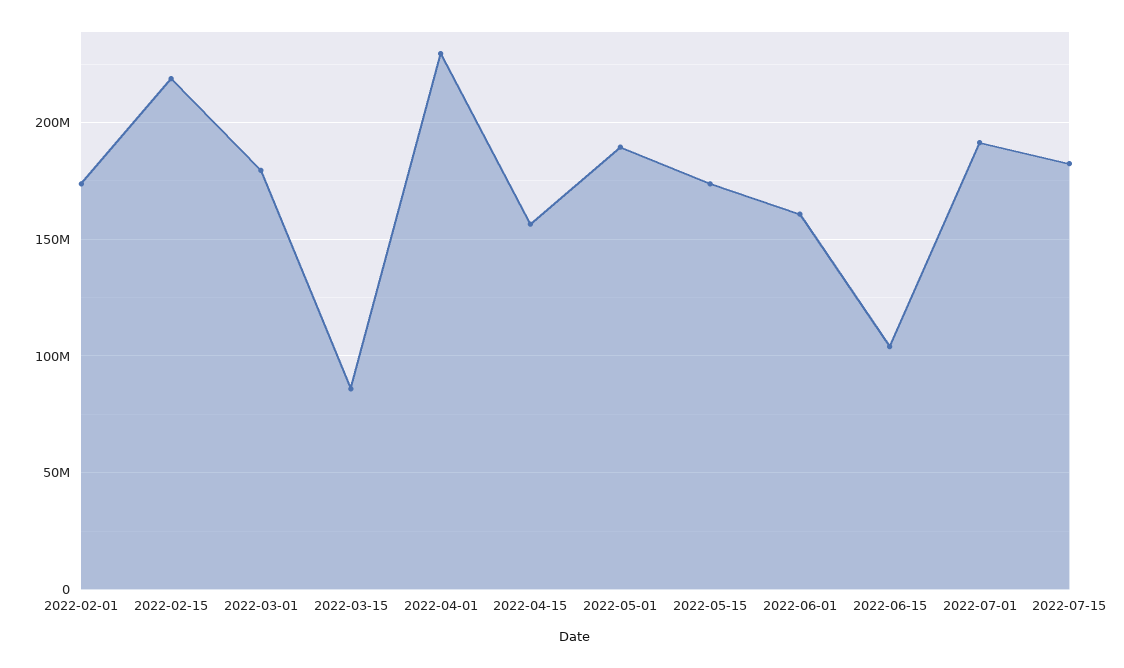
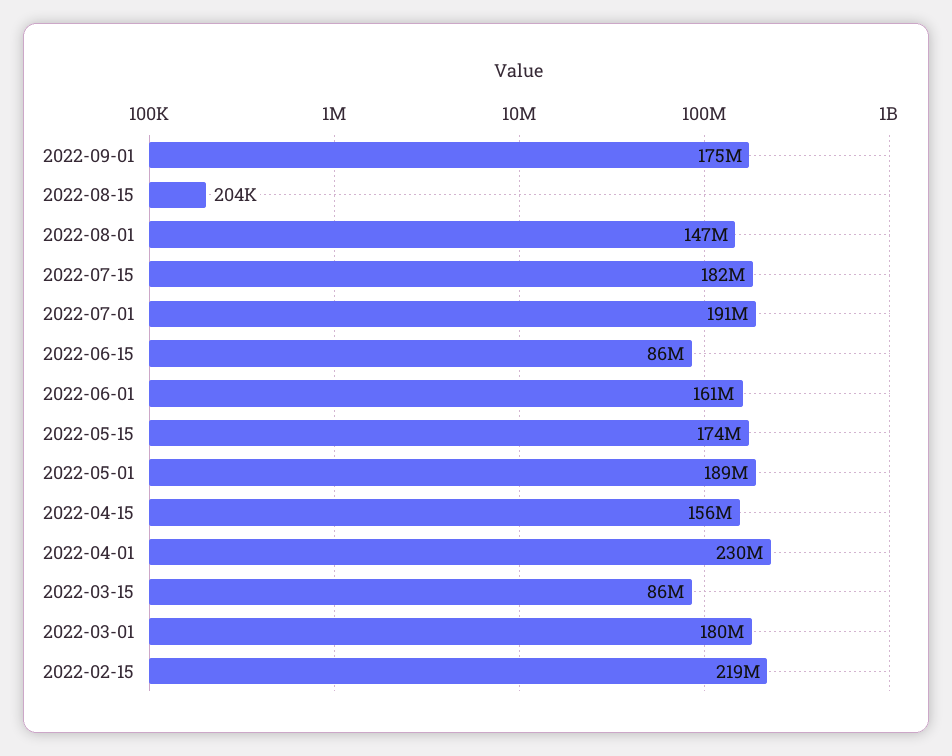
2022-02-01: 175000000 -> none
2022-06-15: 105000000 -> 86000000
2022-09-01: none -> 175000000
2022-08-15: none -> 204000
2022-08-01: none -> 147000000

